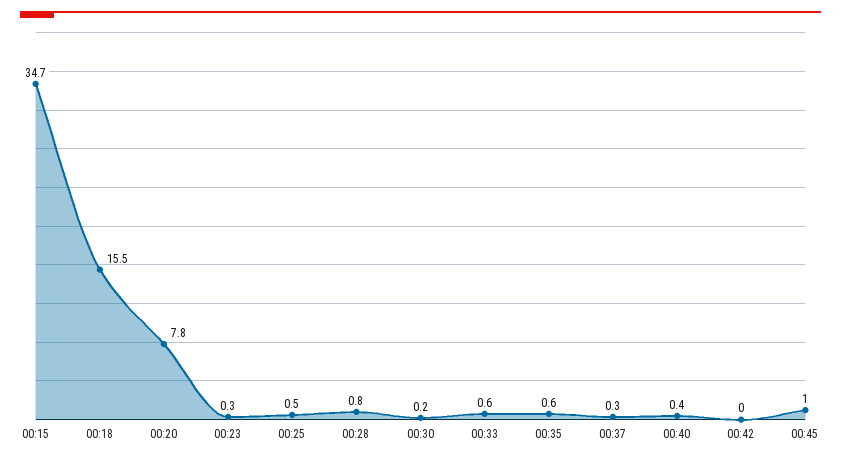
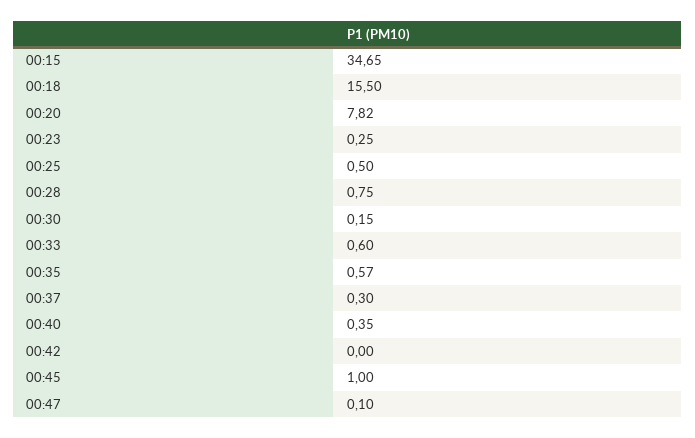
00:47: none -> 0.1

